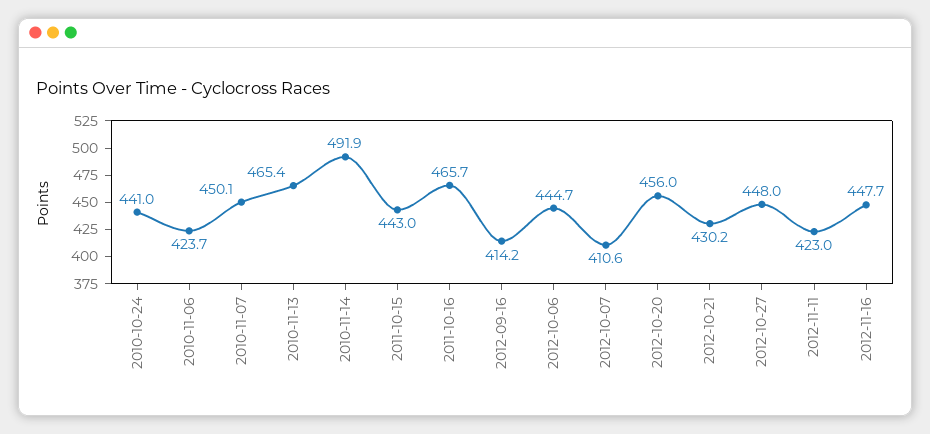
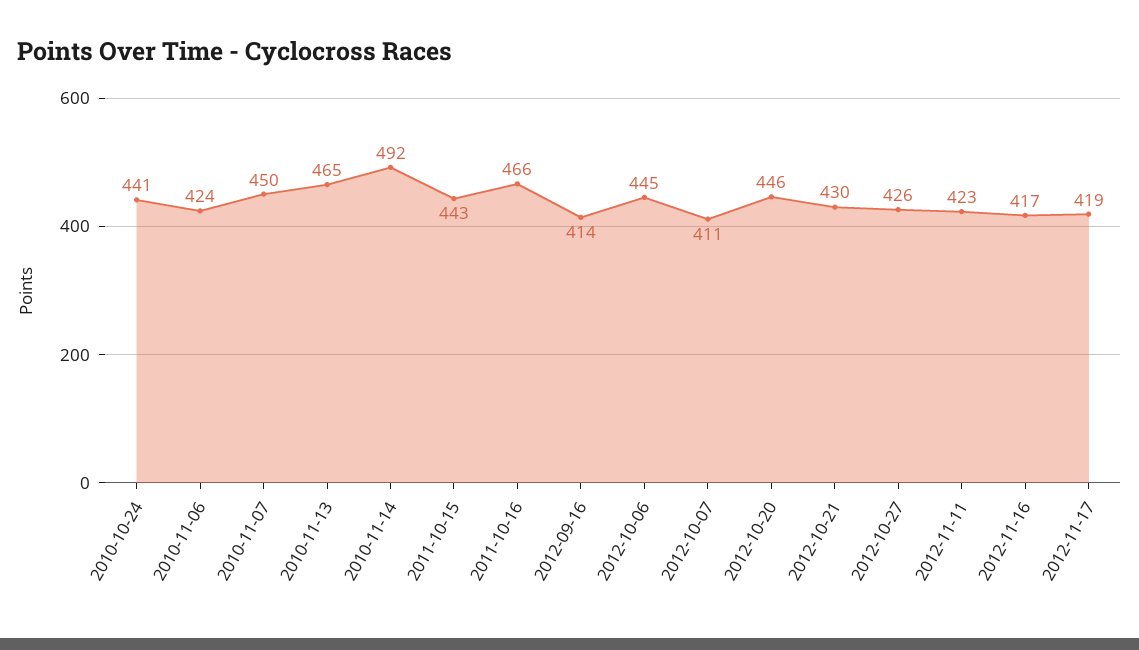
2012-10-20: 456 -> 446
2012-10-27: 448 -> 426
2012-11-16: 447.7 -> 417
2012-11-17: none -> 419

